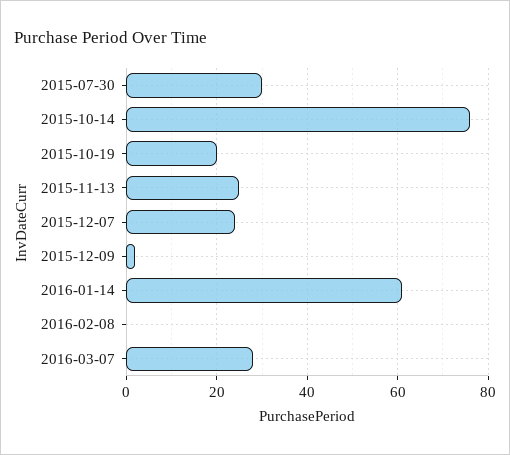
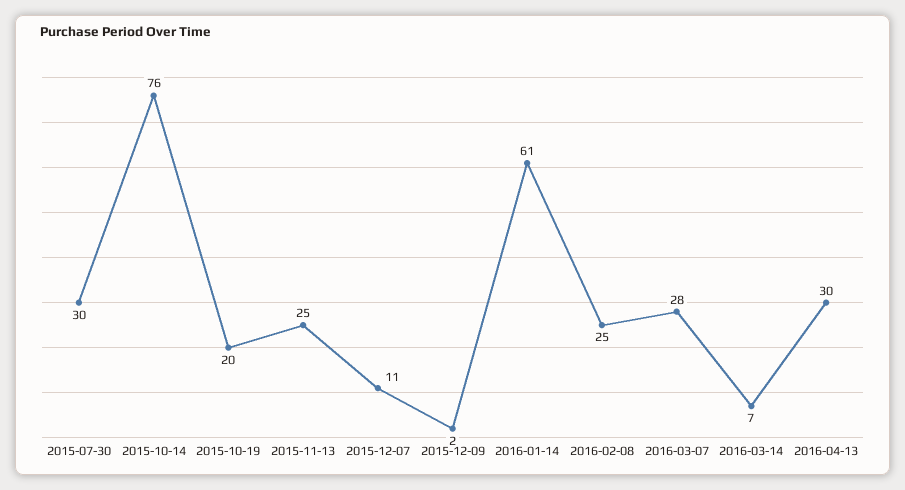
2015-12-07: 25 -> 11
2016-02-08: 0 -> 25
2016-03-14: none -> 7
2016-04-13: none -> 30

